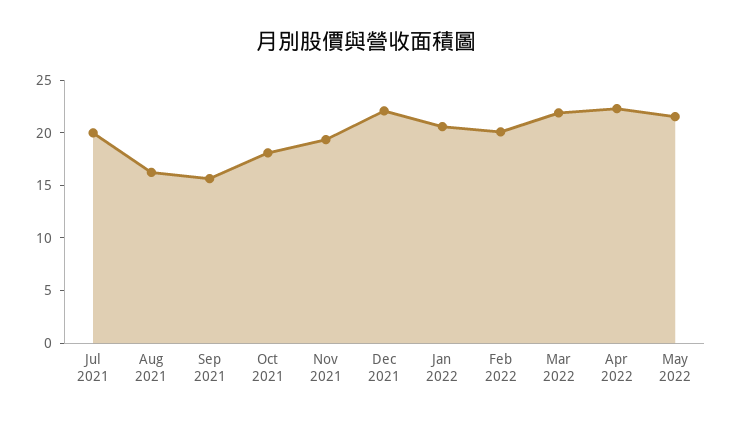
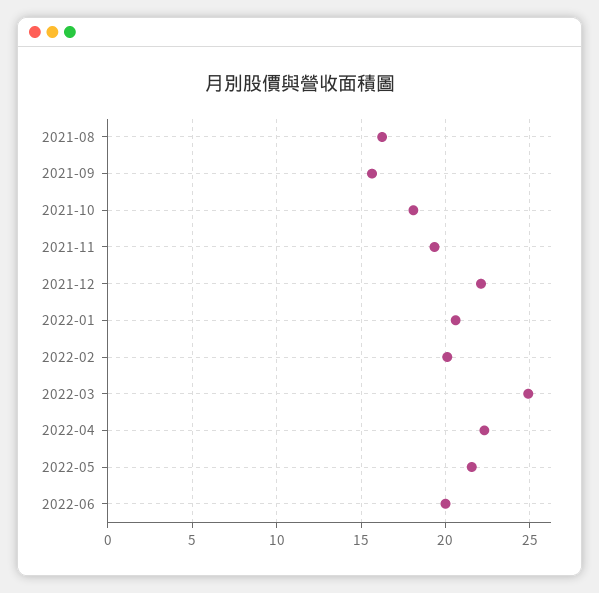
Jul 2021: 20 -> none
Mar 2022: 22 -> 25
2022-06: none -> 20

